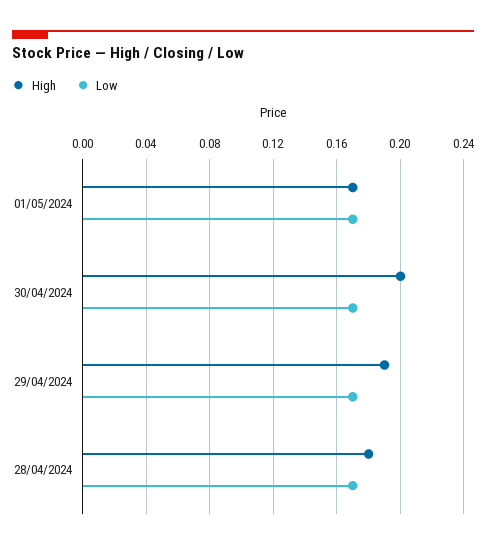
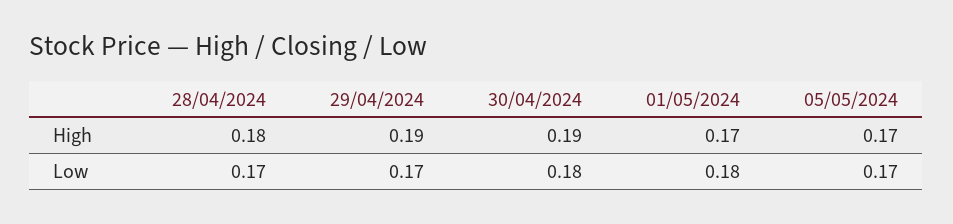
Low, 01/05/2024: 0.17 -> 0.18
High, 30/04/2024: 0.2 -> 0.19
Low, 30/04/2024: 0.17 -> 0.18
High, 05/05/2024: none -> 0.17
Low, 05/05/2024: none -> 0.17

